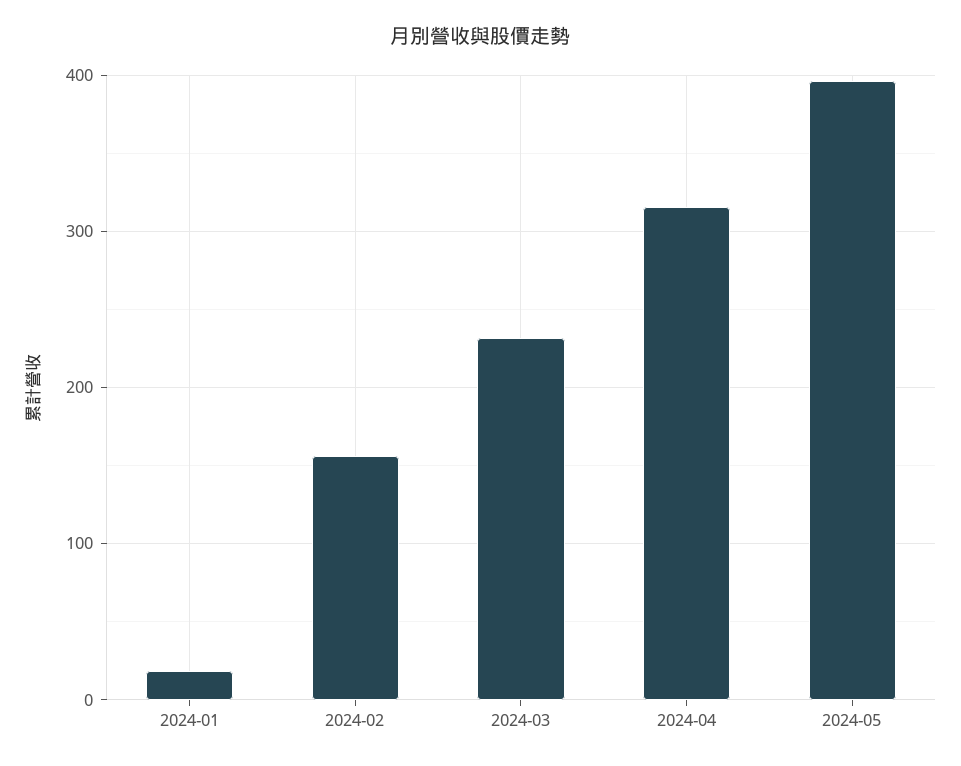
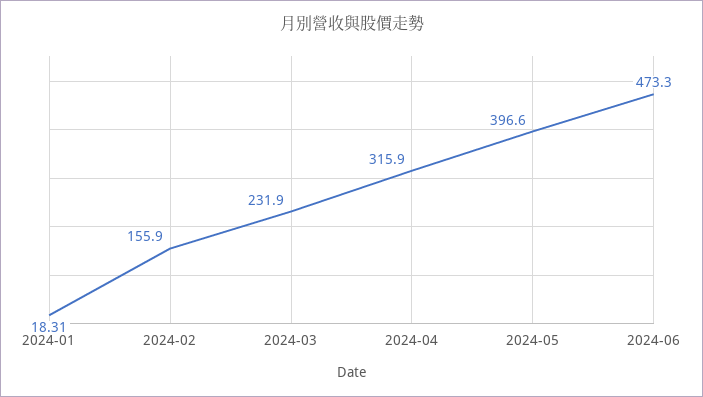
2024-06: none -> 473.3

